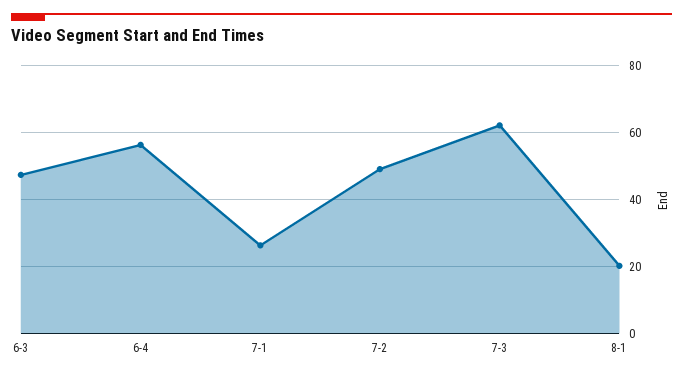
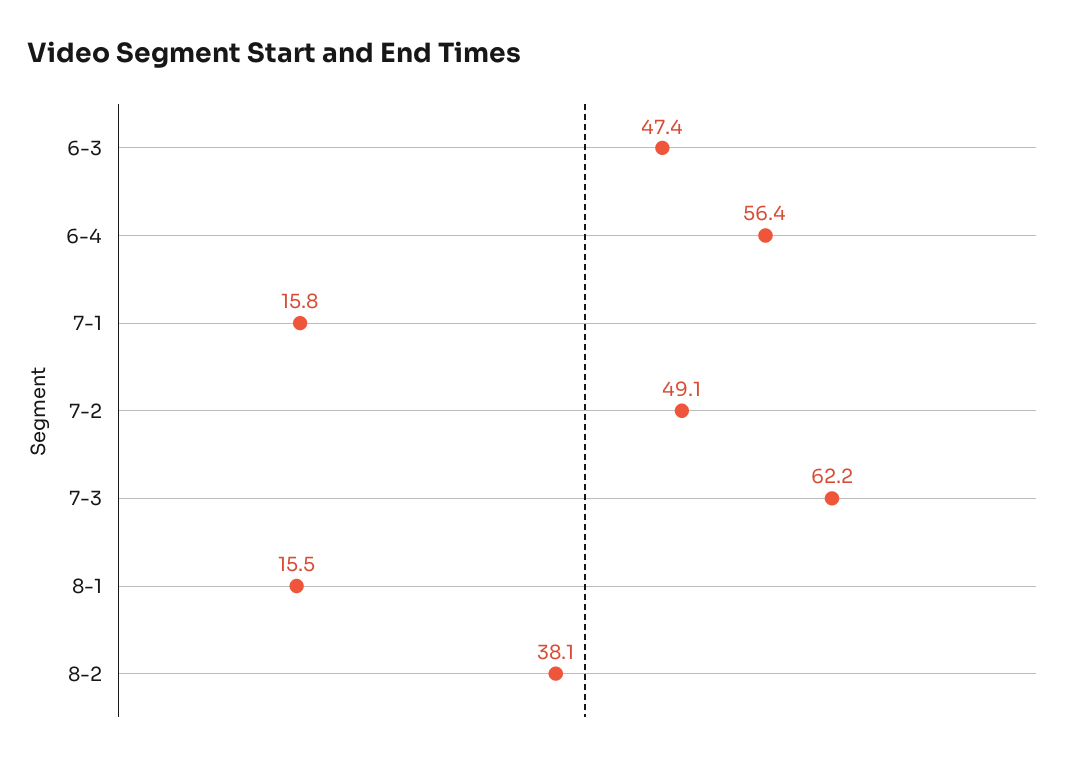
7-1: 26 -> 15.8
8-1: 20 -> 15.5
8-2: none -> 38.1

